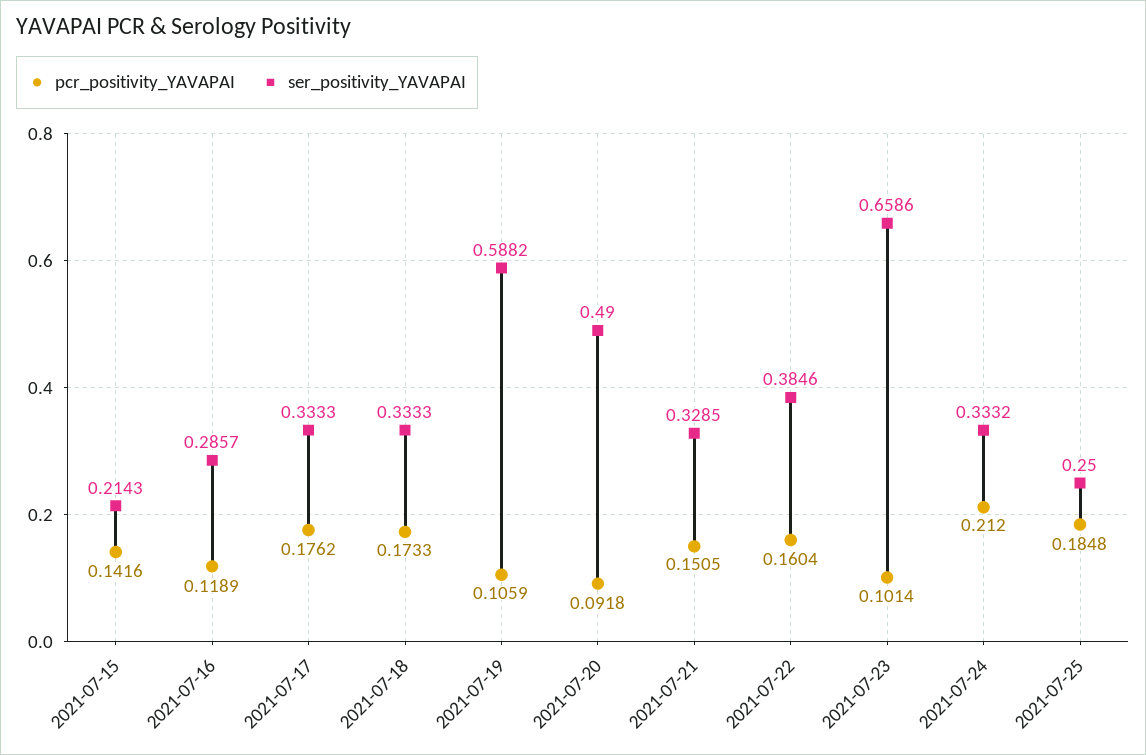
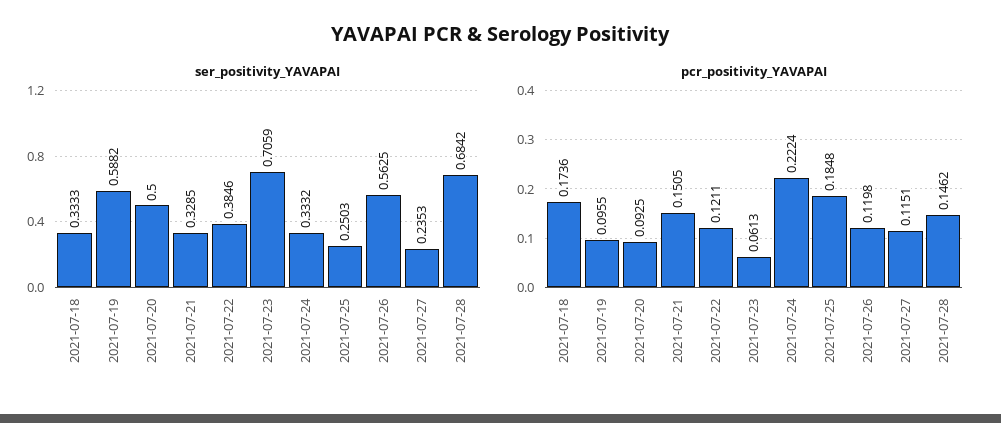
pcr_positivity_YAVAPAI, 2021-07-15: 0.1416 -> none
ser_positivity_YAVAPAI, 2021-07-15: 0.2143 -> none
pcr_positivity_YAVAPAI, 2021-07-16: 0.1189 -> none
ser_positivity_YAVAPAI, 2021-07-16: 0.2857 -> none
pcr_positivity_YAVAPAI, 2021-07-17: 0.1762 -> none
ser_positivity_YAVAPAI, 2021-07-17: 0.3333 -> none
pcr_positivity_YAVAPAI, 2021-07-18: 0.1733 -> 0.1736
pcr_positivity_YAVAPAI, 2021-07-19: 0.1059 -> 0.0955
pcr_positivity_YAVAPAI, 2021-07-20: 0.0918 -> 0.0925
ser_positivity_YAVAPAI, 2021-07-20: 0.49 -> 0.5
pcr_positivity_YAVAPAI, 2021-07-22: 0.1604 -> 0.1211
pcr_positivity_YAVAPAI, 2021-07-23: 0.1014 -> 0.0613
ser_positivity_YAVAPAI, 2021-07-23: 0.6586 -> 0.7059
pcr_positivity_YAVAPAI, 2021-07-24: 0.212 -> 0.2224
ser_positivity_YAVAPAI, 2021-07-25: 0.25 -> 0.2503
ser_positivity_YAVAPAI, 2021-07-26: none -> 0.5625
ser_positivity_YAVAPAI, 2021-07-27: none -> 0.2353
ser_positivity_YAVAPAI, 2021-07-28: none -> 0.6842
pcr_positivity_YAVAPAI, 2021-07-26: none -> 0.1198
pcr_positivity_YAVAPAI, 2021-07-27: none -> 0.1151
pcr_positivity_YAVAPAI, 2021-07-28: none -> 0.1462

